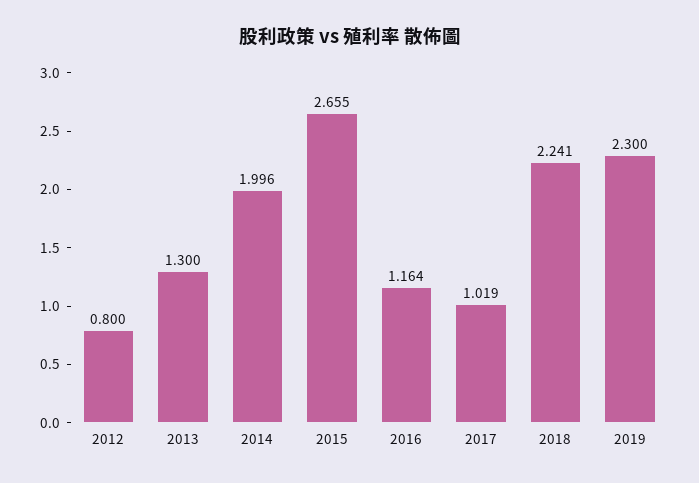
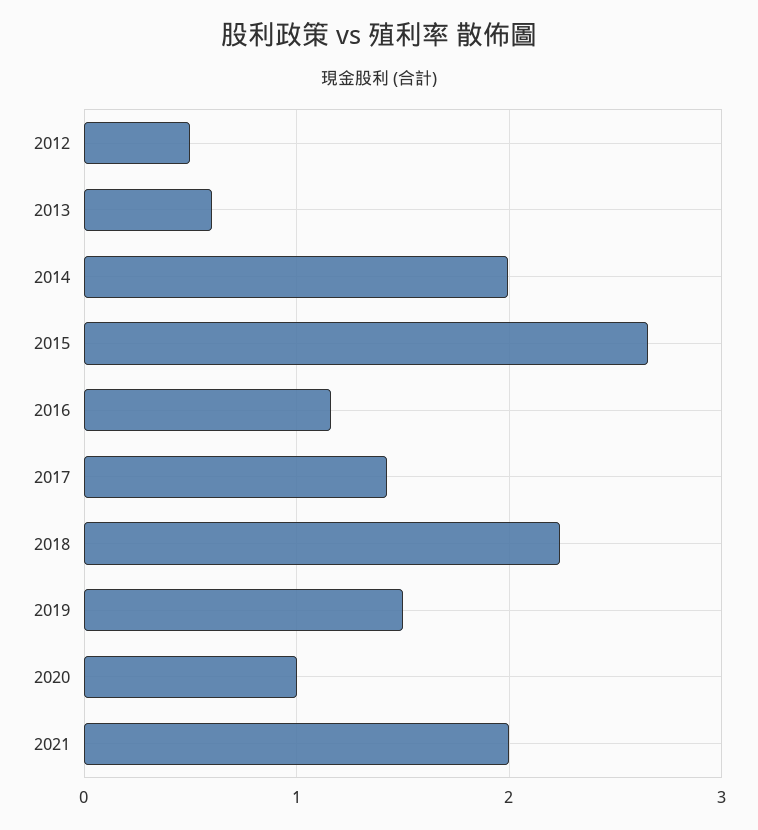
2012: 0.8 -> 0.5
2013: 1.3 -> 0.6
2017: 1.019 -> 1.4
2019: 2.3 -> 1.5
2020: none -> 1
2021: none -> 2

